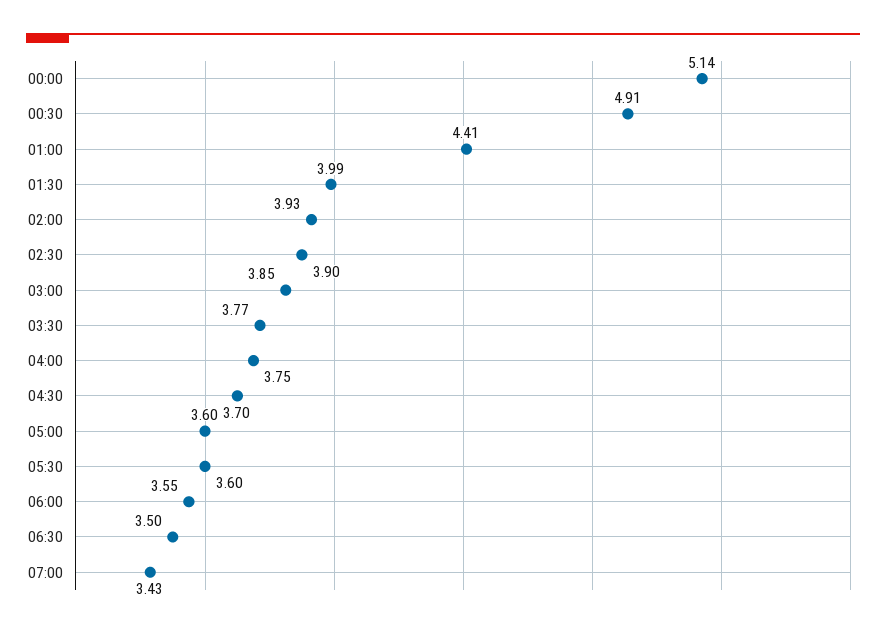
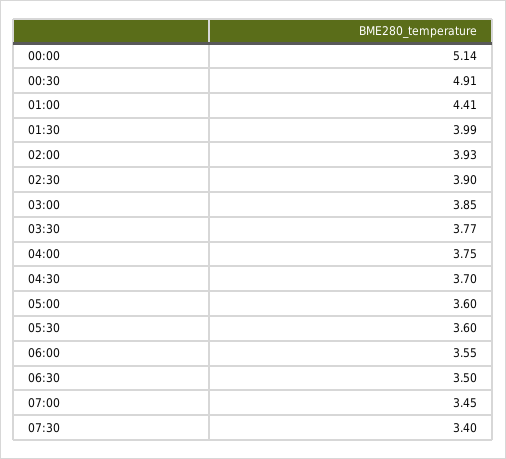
07:00: 3.43 -> 3.45
07:30: none -> 3.4

